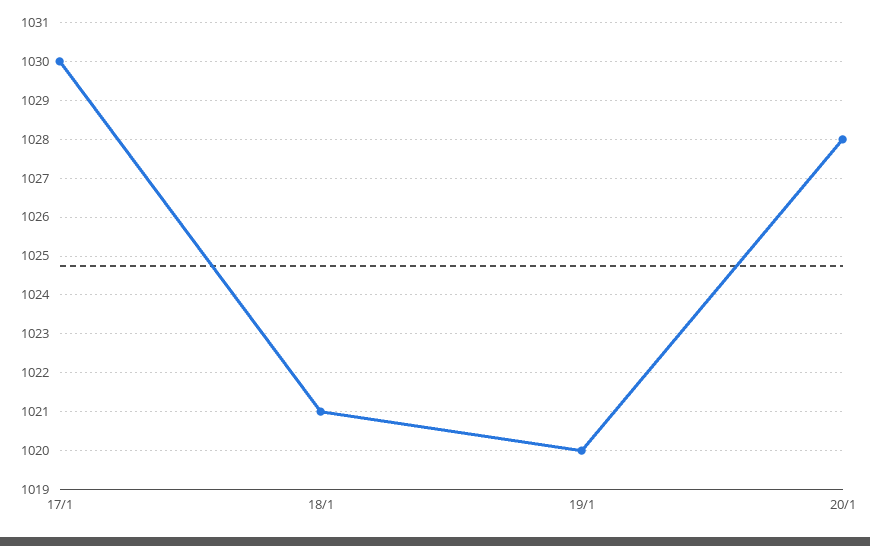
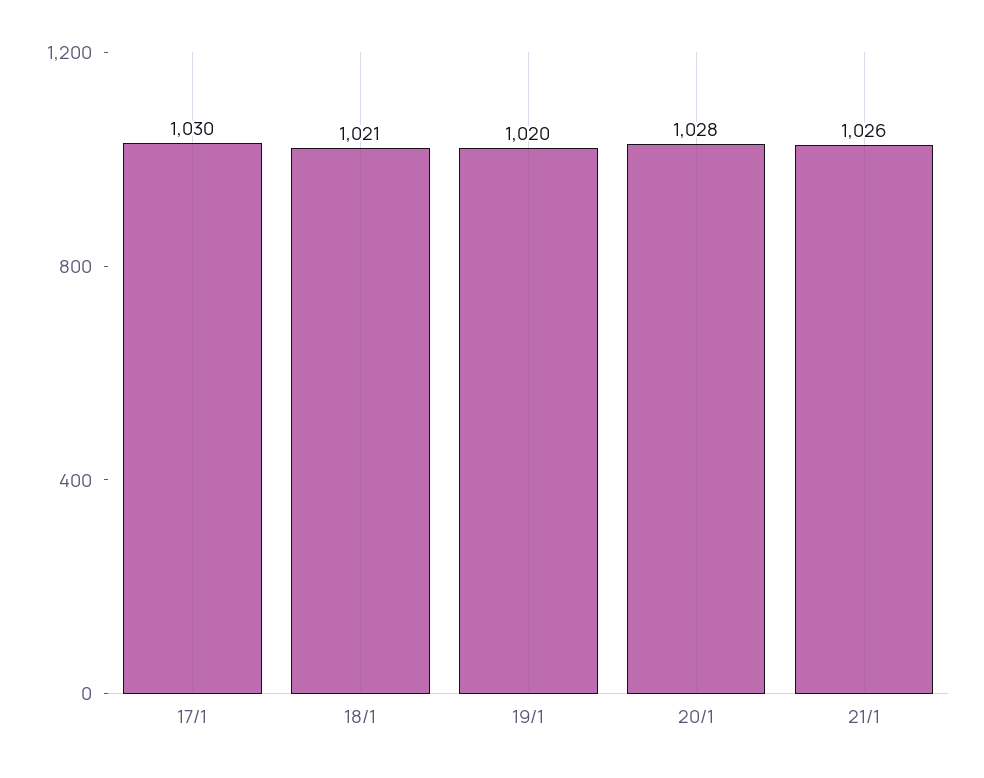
21/1: none -> 1026

